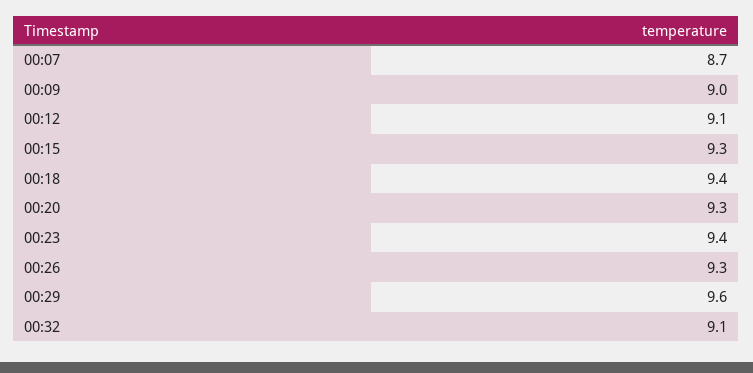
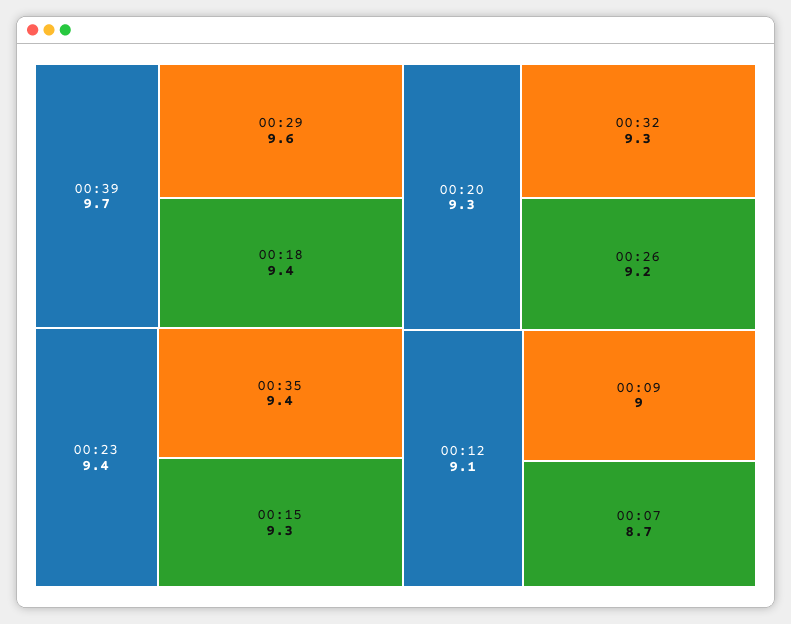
00:26: 9.3 -> 9.2
00:32: 9.1 -> 9.3
00:39: none -> 9.7
00:35: none -> 9.4

